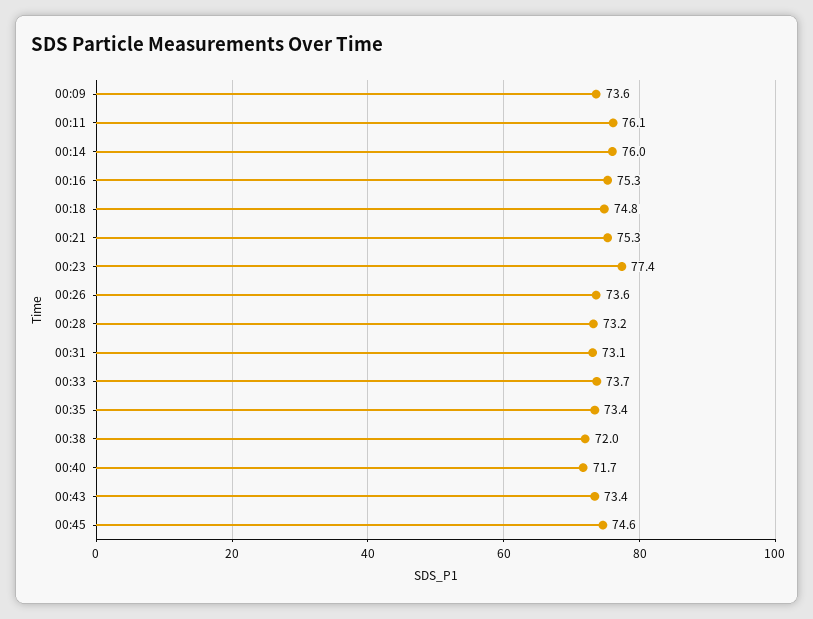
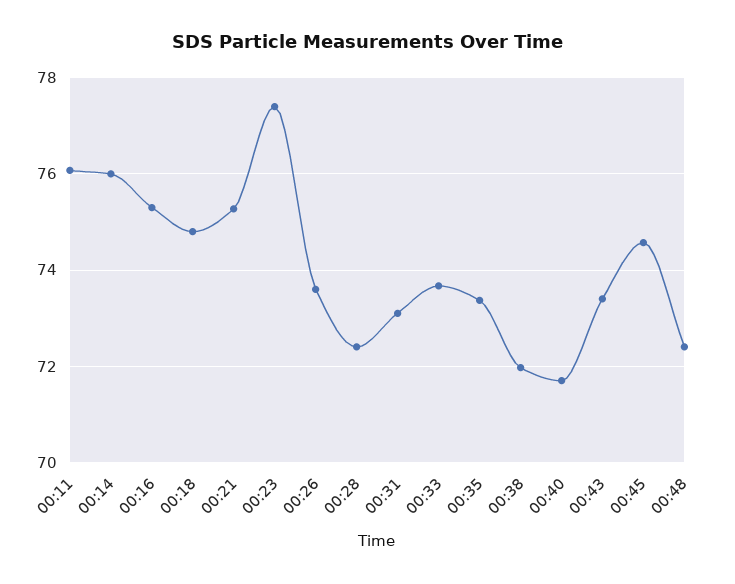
00:09: 73.6 -> none
00:28: 73.2 -> 72.4
00:48: none -> 72.4

